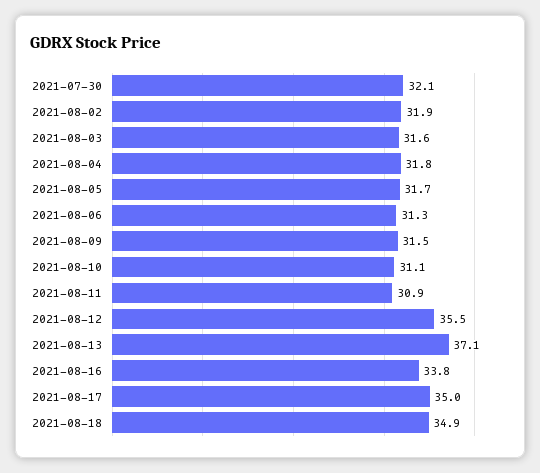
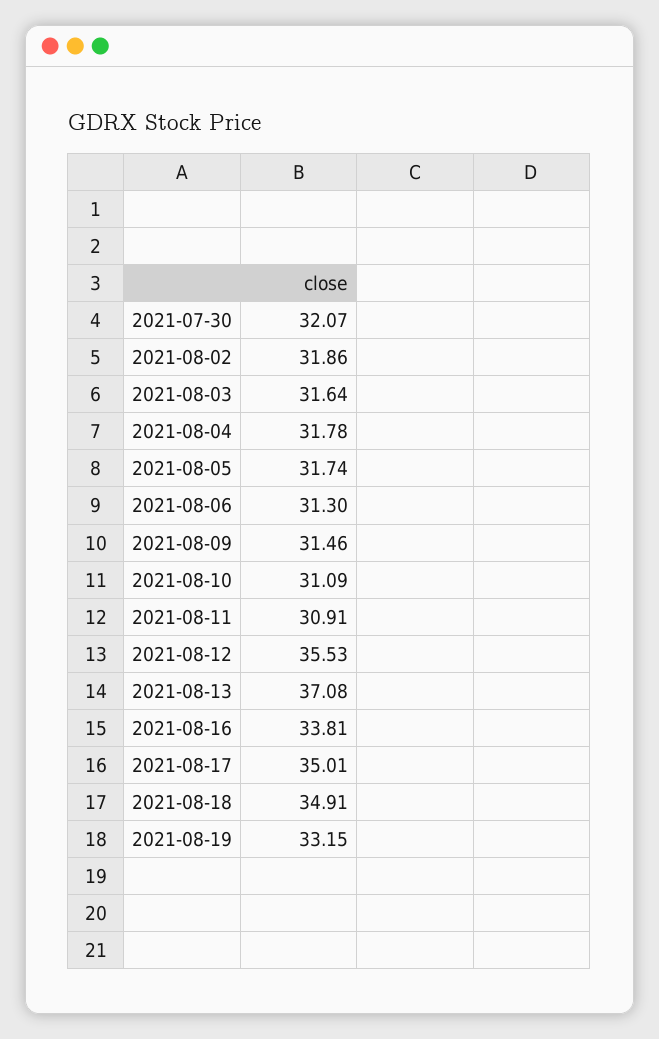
2021-08-19: none -> 33.15

